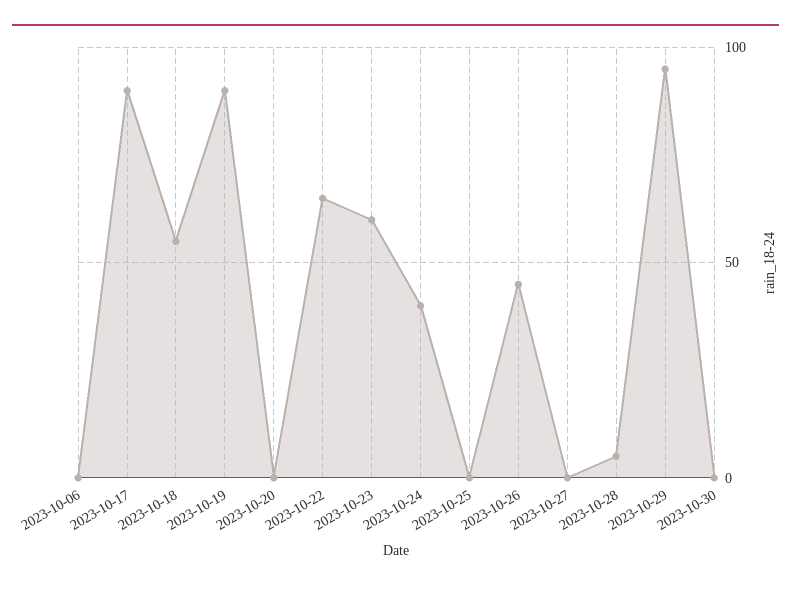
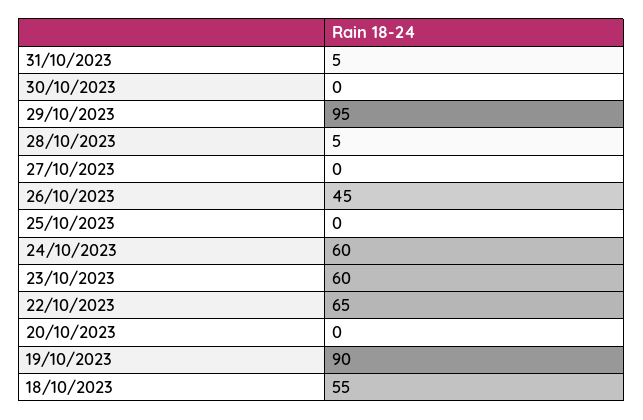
2023-10-06: 0 -> none
2023-10-17: 90 -> none
2023-10-24: 40 -> 60
31/10/2023: none -> 5

